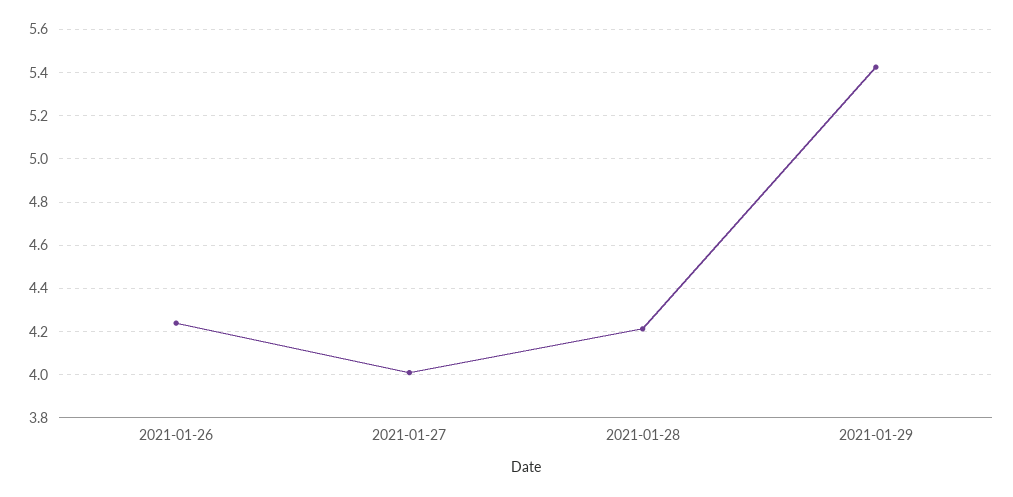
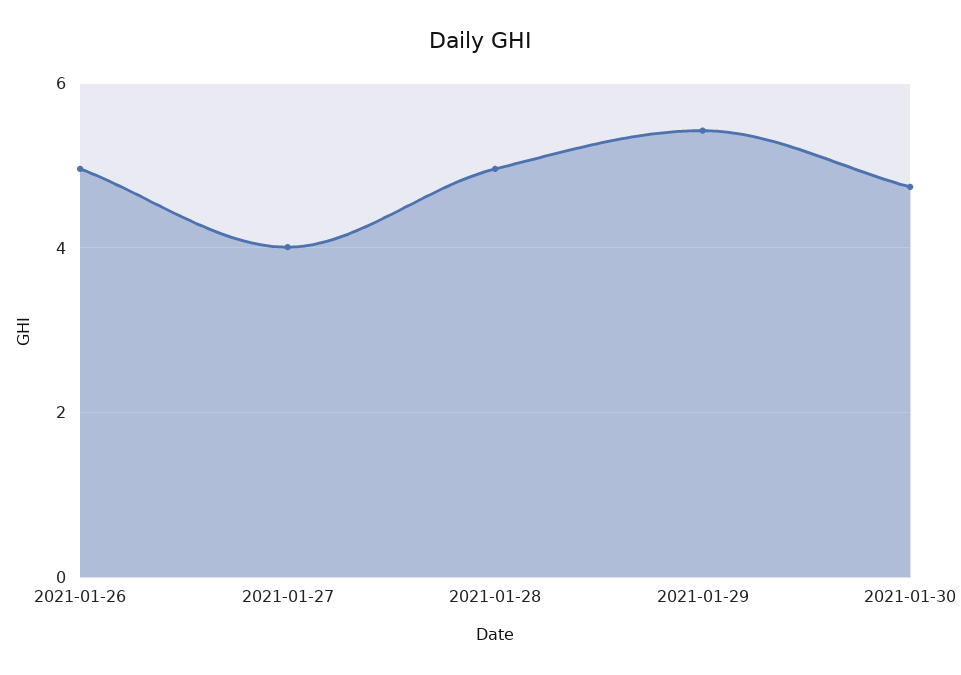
2021-01-26: 4.25 -> 5
2021-01-28: 4.2 -> 5
2021-01-30: none -> 4.8

